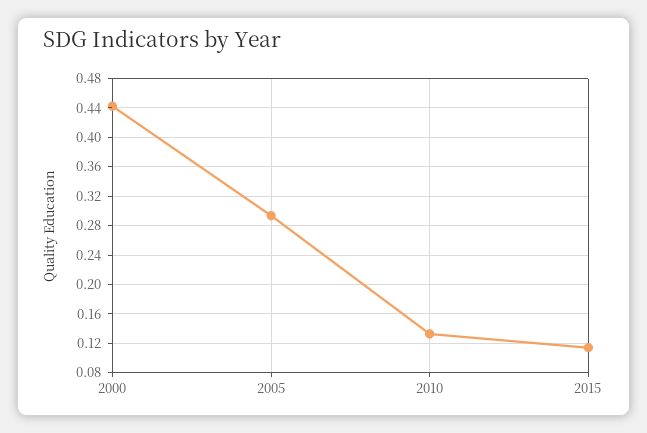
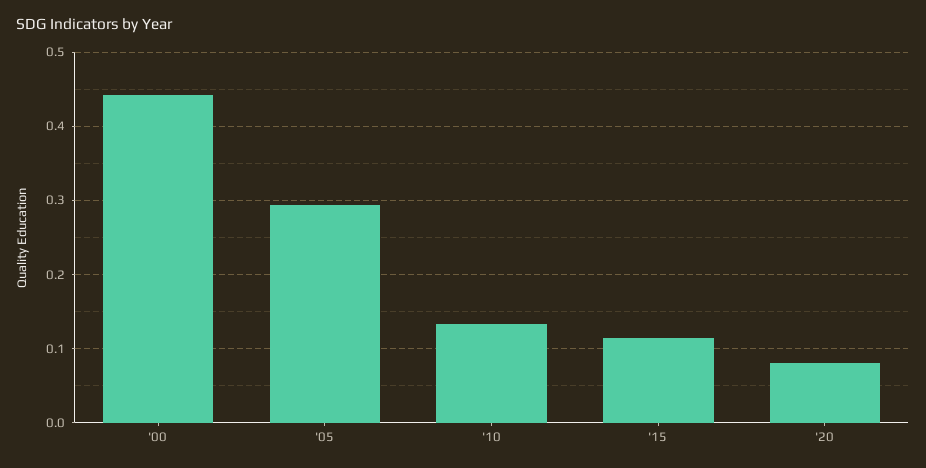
'20: none -> 0.08

